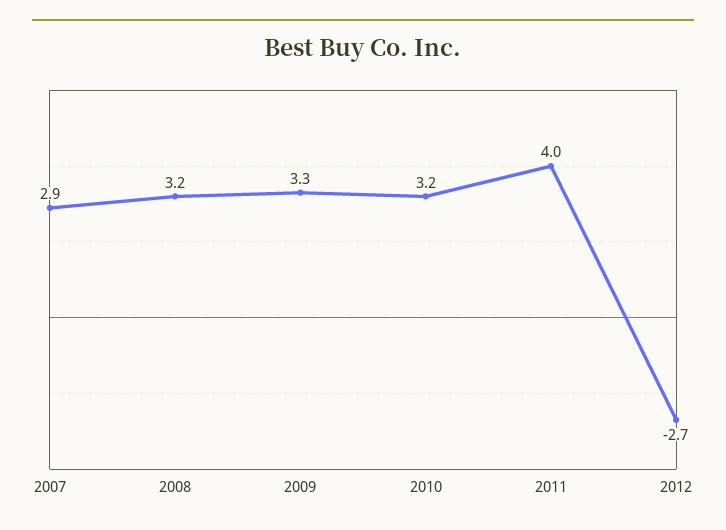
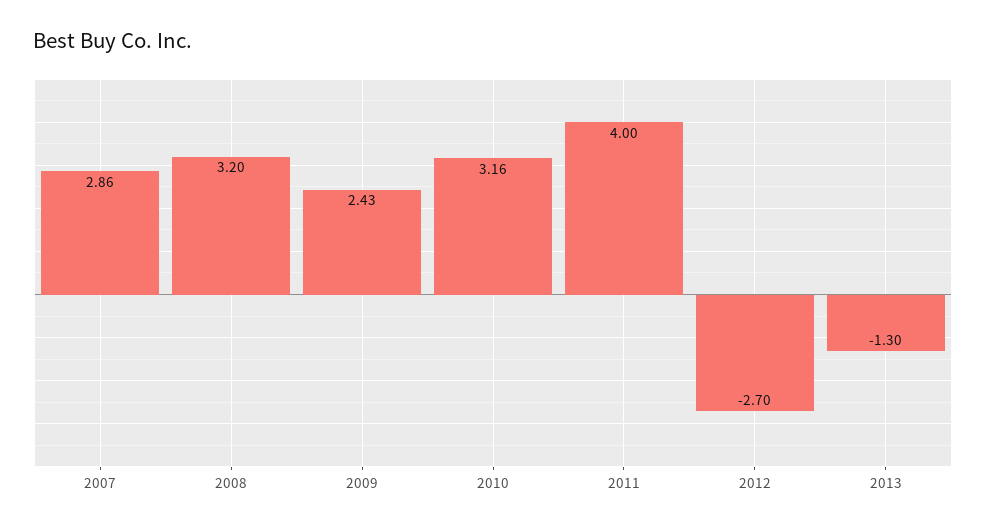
2009: 3.3 -> 2.43
2013: none -> -1.3

